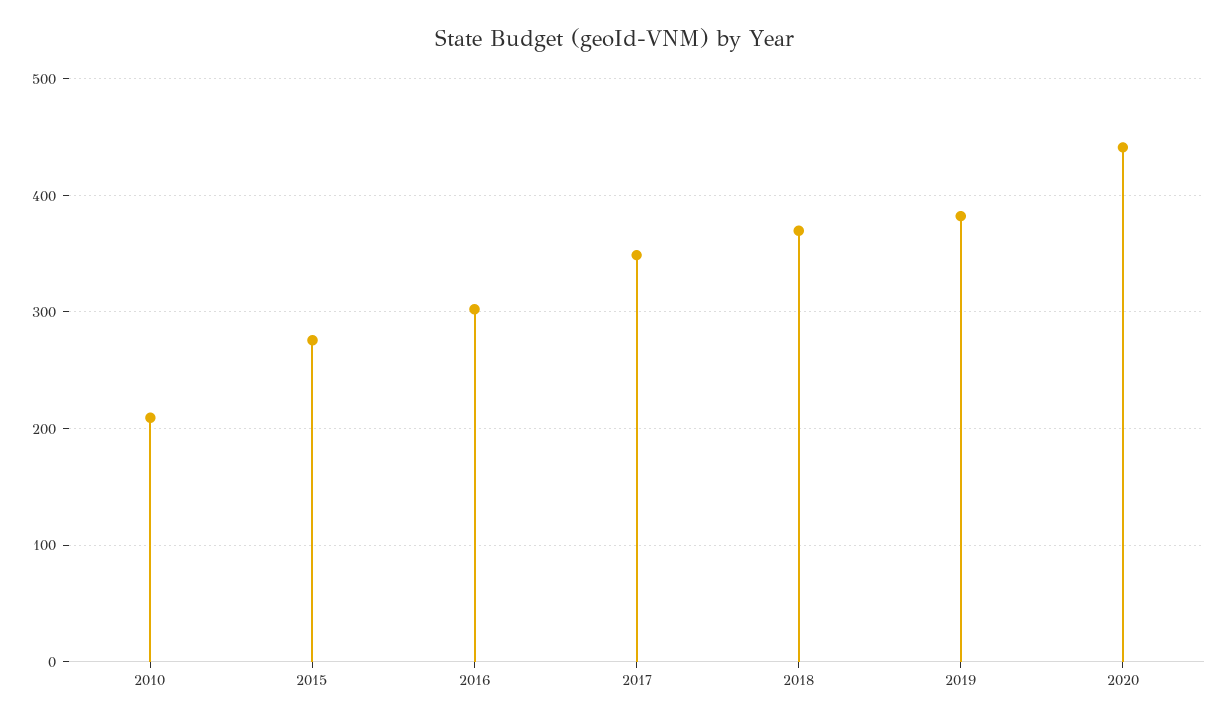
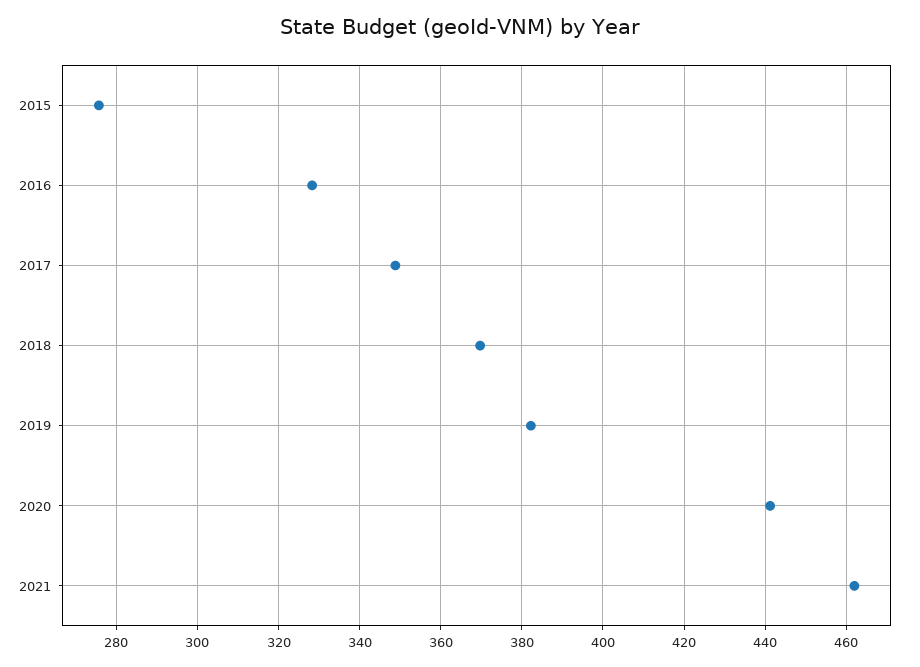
2010: 210 -> none
2016: 300 -> 328
2021: none -> 462

